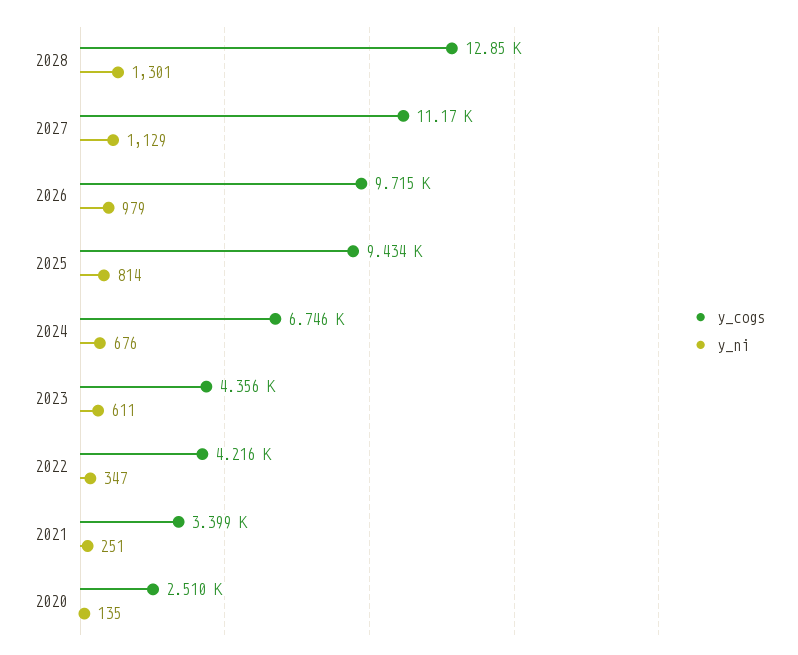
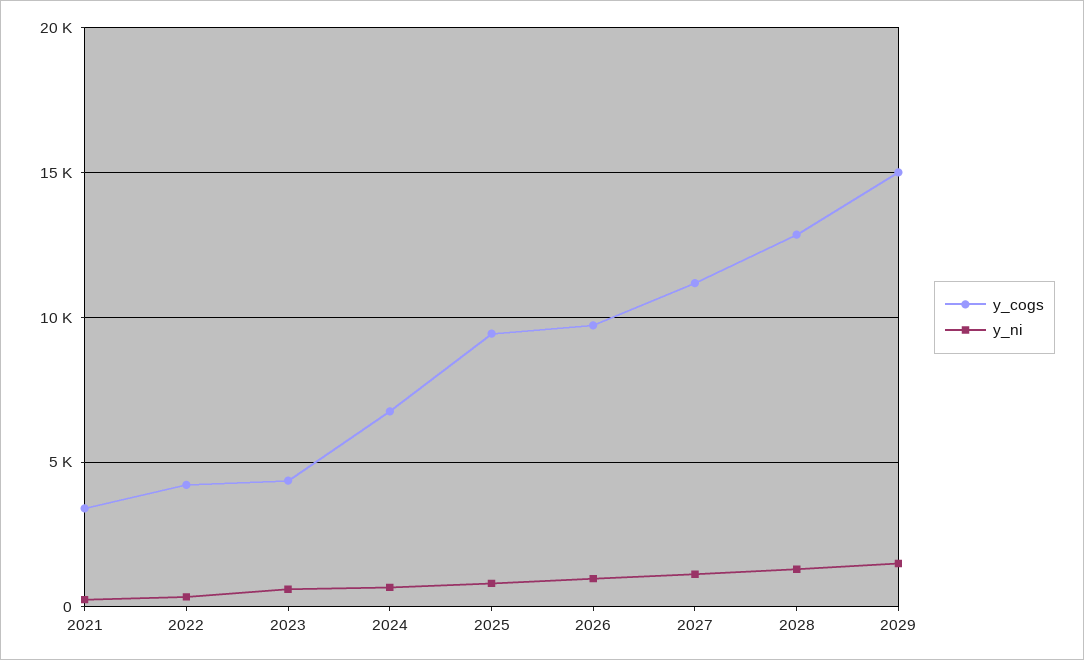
y_cogs, 2020: 2510 -> none
y_ni, 2020: 135 -> none
y_cogs, 2029: none -> 15000
y_ni, 2029: none -> 1500

